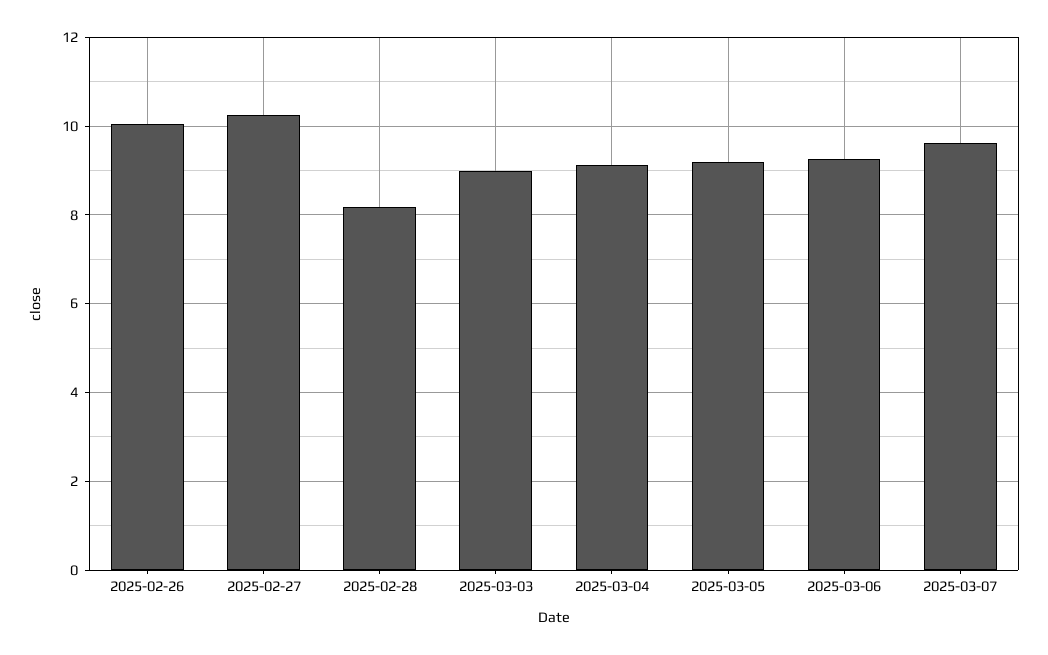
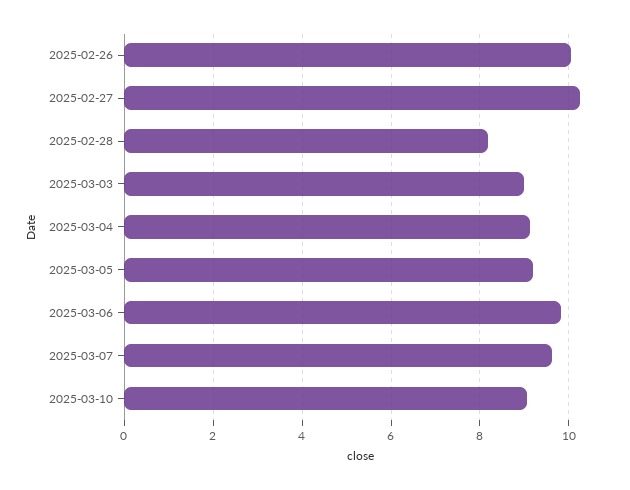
2025-03-06: 9.2 -> 9.8
2025-03-10: none -> 9

